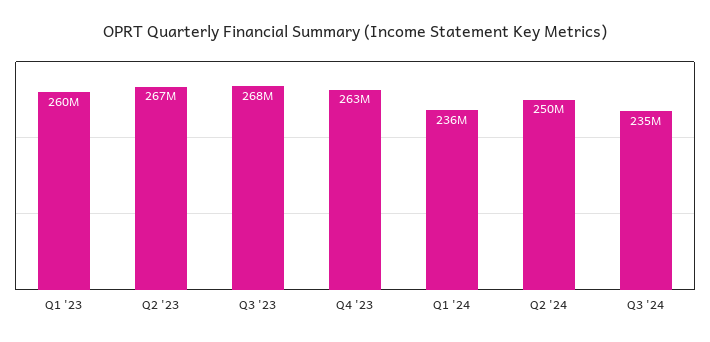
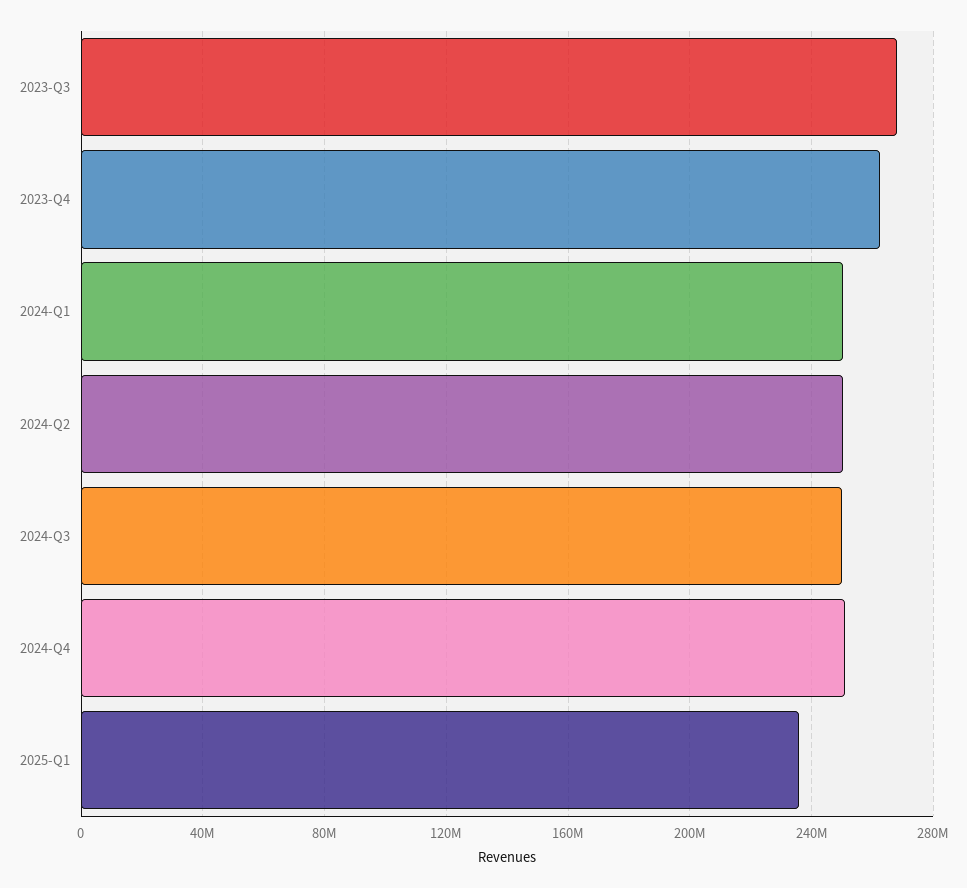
Q1 '23: 260000000 -> none
Q2 '23: 267000000 -> none
Q1 '24: 236000000 -> 250000000
Q3 '24: 235000000 -> 250000000
2024-Q4: none -> 250000000
2025-Q1: none -> 235000000

